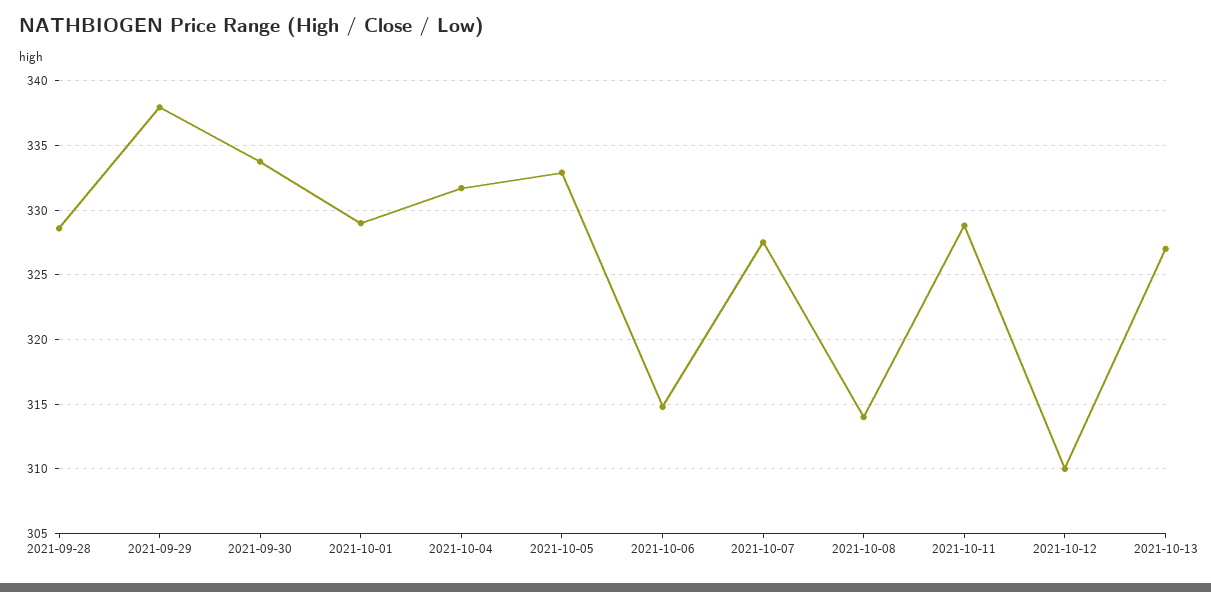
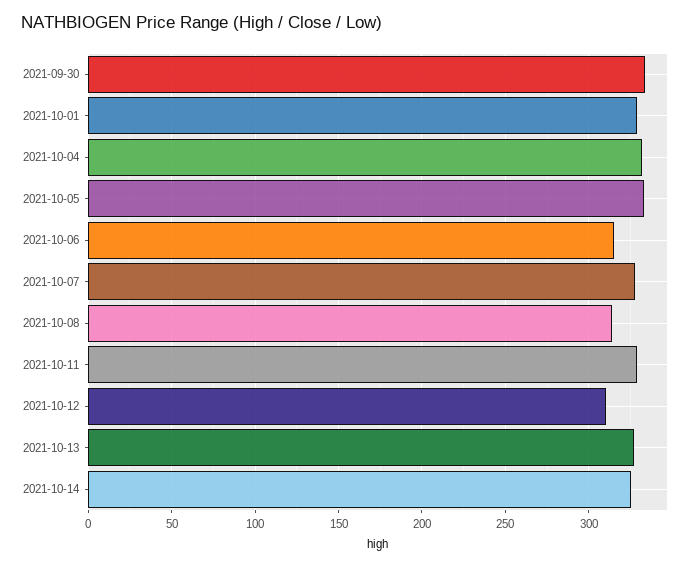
2021-09-28: 328.5 -> none
2021-09-29: 338 -> none
2021-10-14: none -> 325

